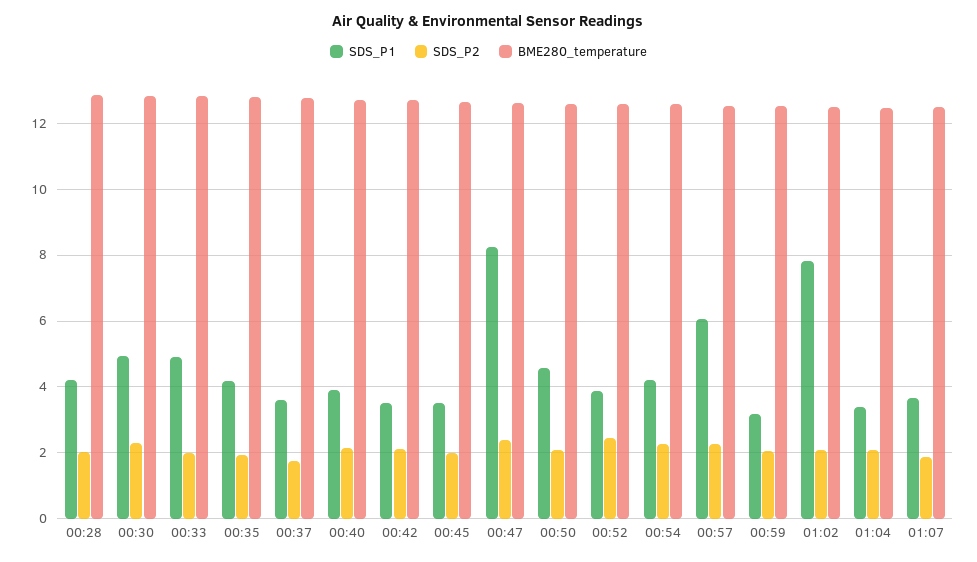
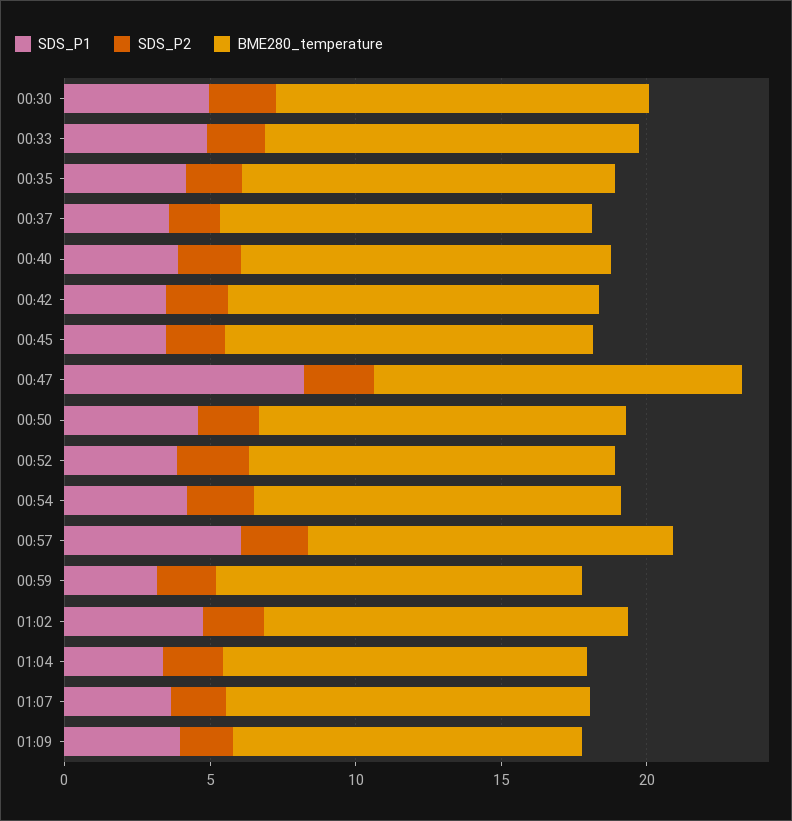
SDS_P1, 00:28: 4.2 -> none
SDS_P2, 00:28: 2 -> none
BME280_temperature, 00:28: 12.8 -> none
SDS_P1, 01:02: 7.8 -> 5
SDS_P1, 01:09: none -> 4
SDS_P2, 01:09: none -> 2
BME280_temperature, 01:09: none -> 12

